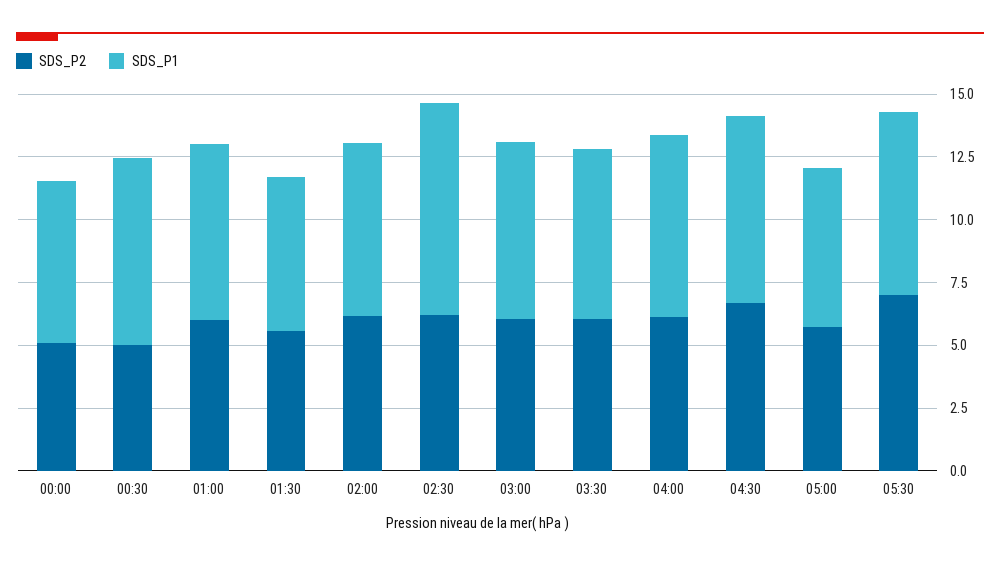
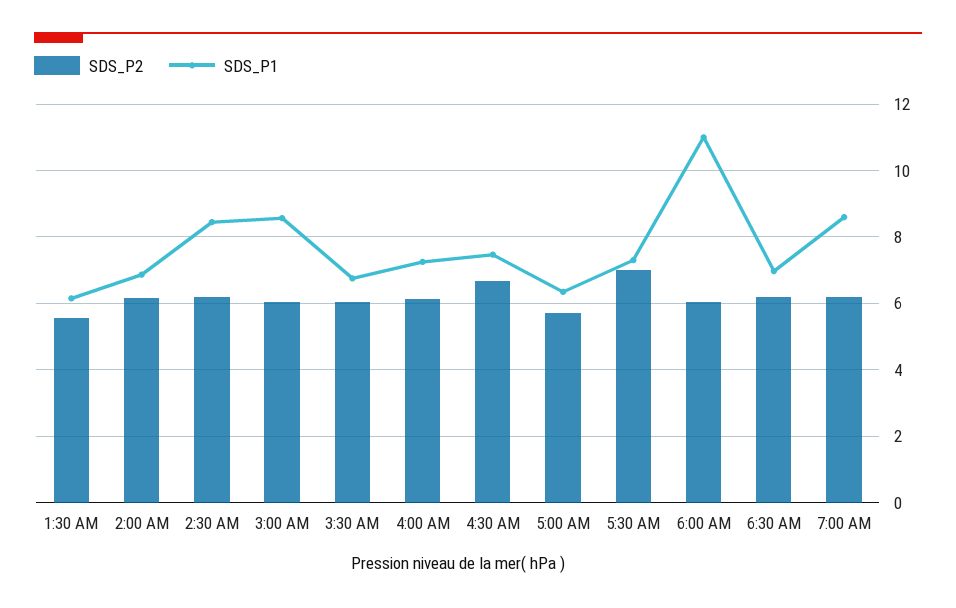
SDS_P2, 00:00: 5 -> none
SDS_P1, 00:00: 6.5 -> none
SDS_P2, 00:30: 5 -> none
SDS_P1, 00:30: 7.5 -> none
SDS_P2, 01:00: 6 -> none
SDS_P1, 01:00: 7 -> none
SDS_P1, 03:00: 7 -> 8.6
SDS_P2, 6:00 AM: none -> 6
SDS_P1, 6:00 AM: none -> 11
SDS_P2, 6:30 AM: none -> 6.2
SDS_P1, 6:30 AM: none -> 7
SDS_P2, 7:00 AM: none -> 6.2
SDS_P1, 7:00 AM: none -> 8.6

